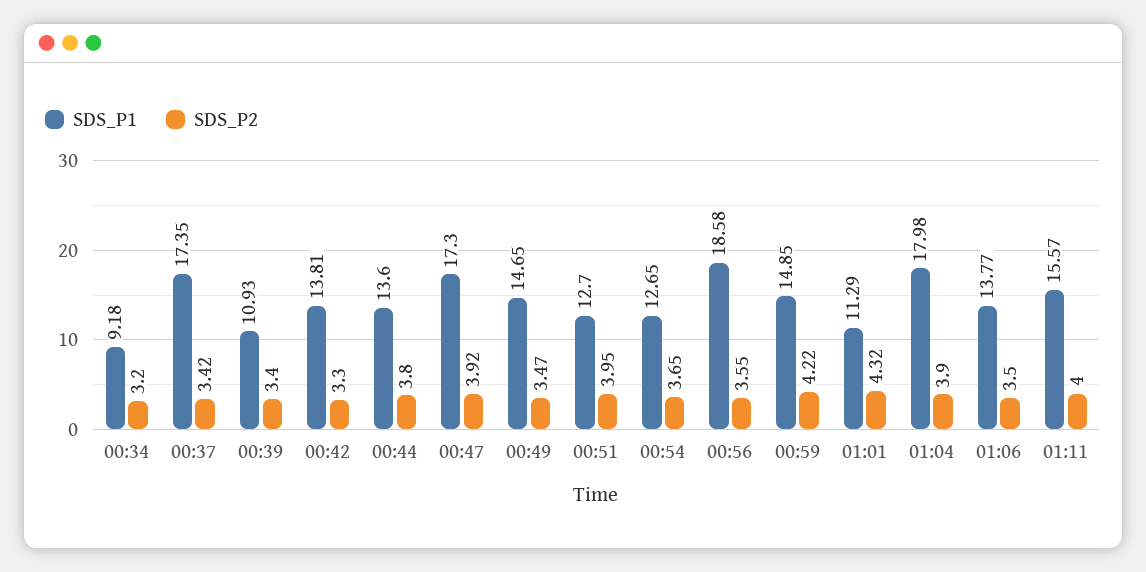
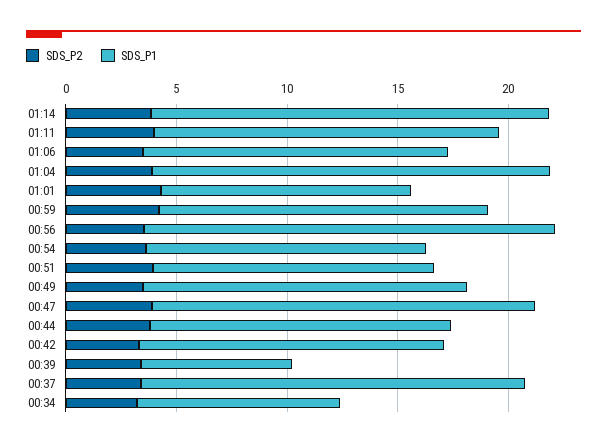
SDS_P1, 00:39: 10.93 -> 7
SDS_P2, 01:14: none -> 4
SDS_P1, 01:14: none -> 18

